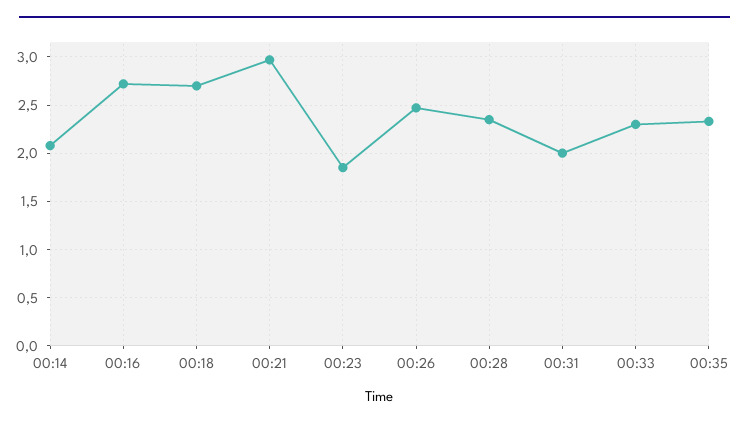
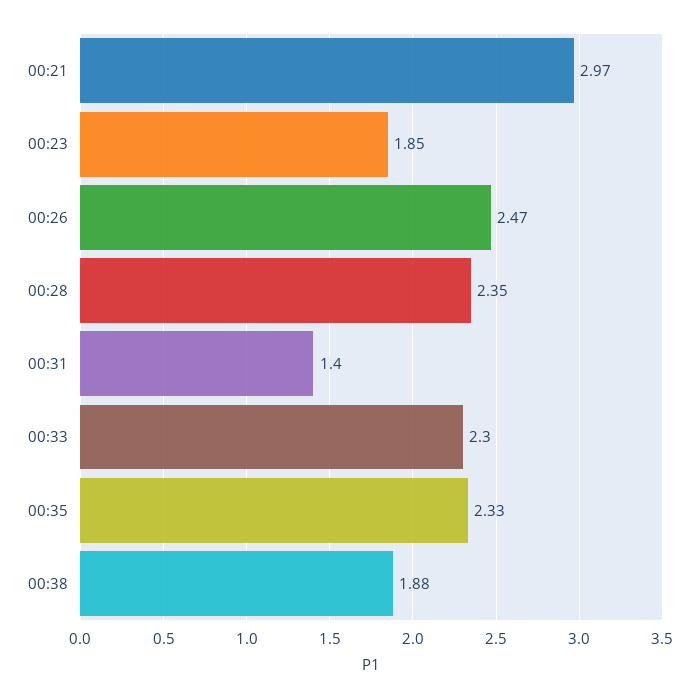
00:14: 2.1 -> none
00:16: 2.7 -> none
00:18: 2.7 -> none
00:31: 2 -> 1.4
00:38: none -> 1.88

